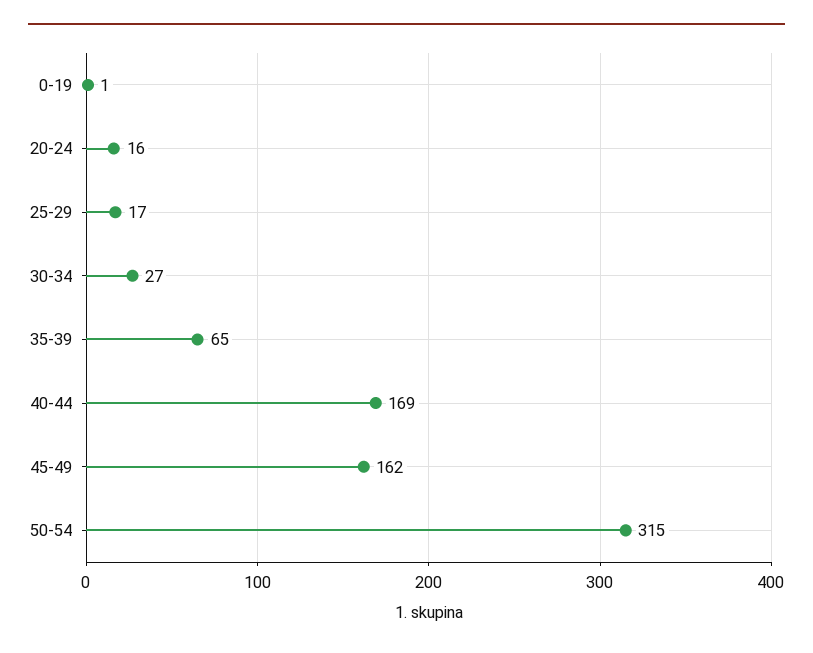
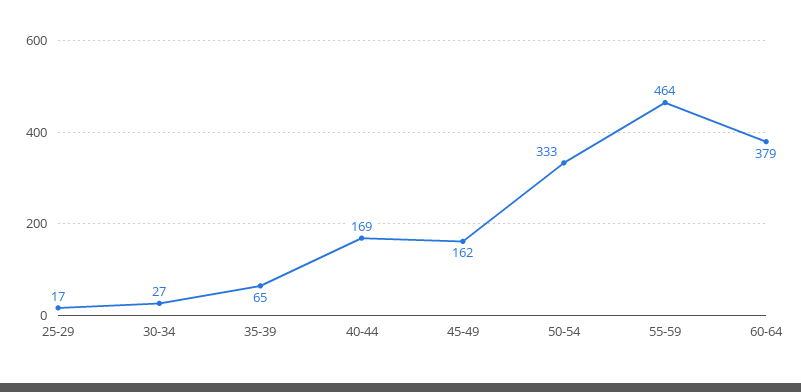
0-19: 1 -> none
20-24: 16 -> none
50-54: 315 -> 333
55-59: none -> 464
60-64: none -> 379

